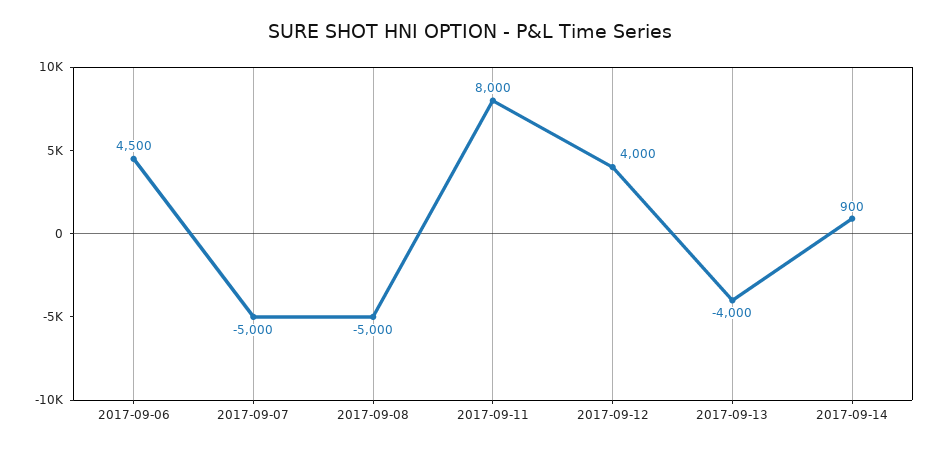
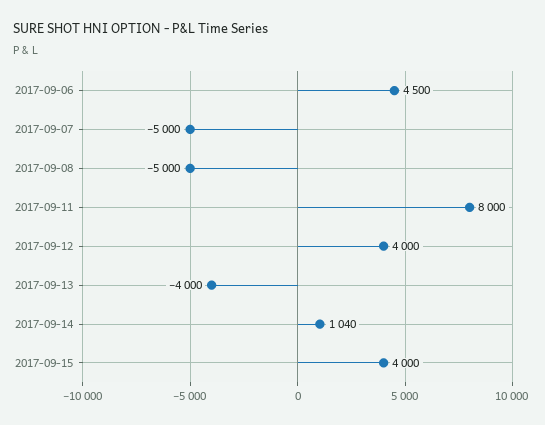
2017-09-14: 900 -> 1040
2017-09-15: none -> 4000

